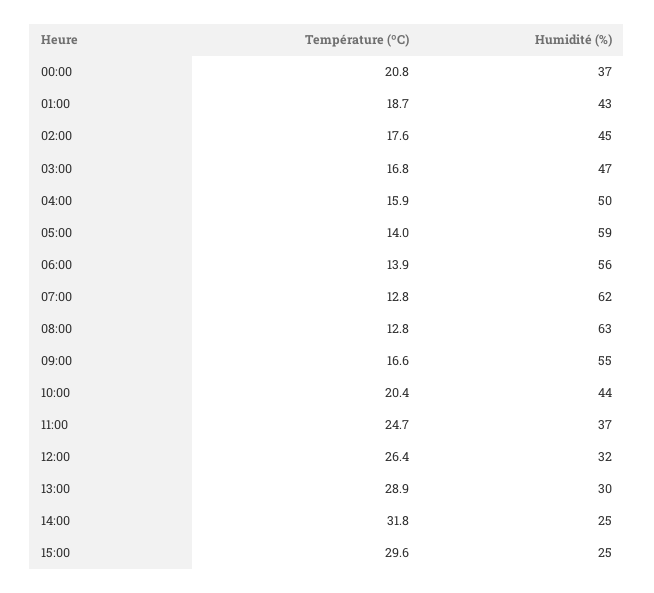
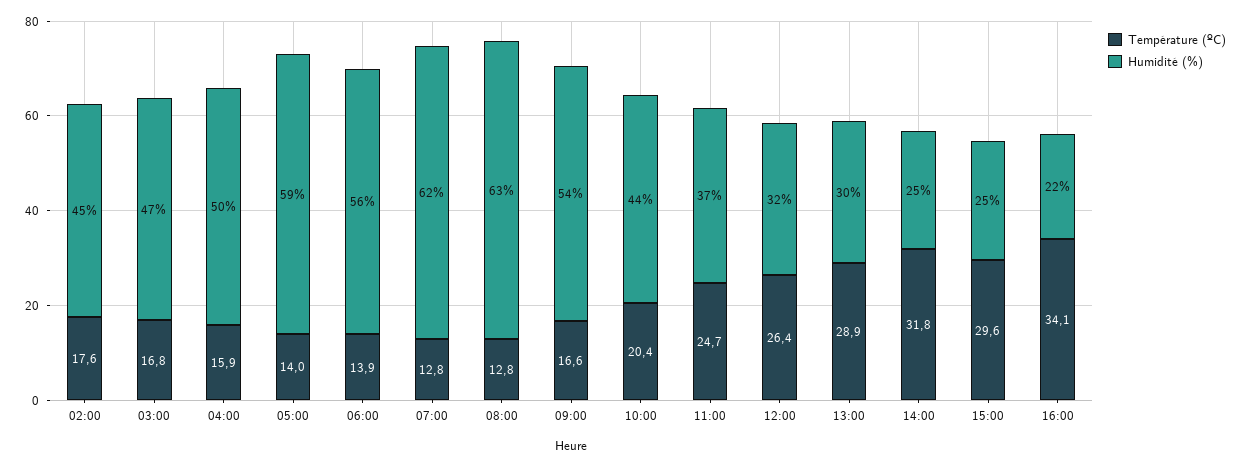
Température (ºC), 00:00: 20.8 -> none
Humidité (%), 00:00: 37 -> none
Température (ºC), 01:00: 18.7 -> none
Humidité (%), 01:00: 43 -> none
Humidité (%), 09:00: 55 -> 54
Température (ºC), 16:00: none -> 34.1
Humidité (%), 16:00: none -> 22

